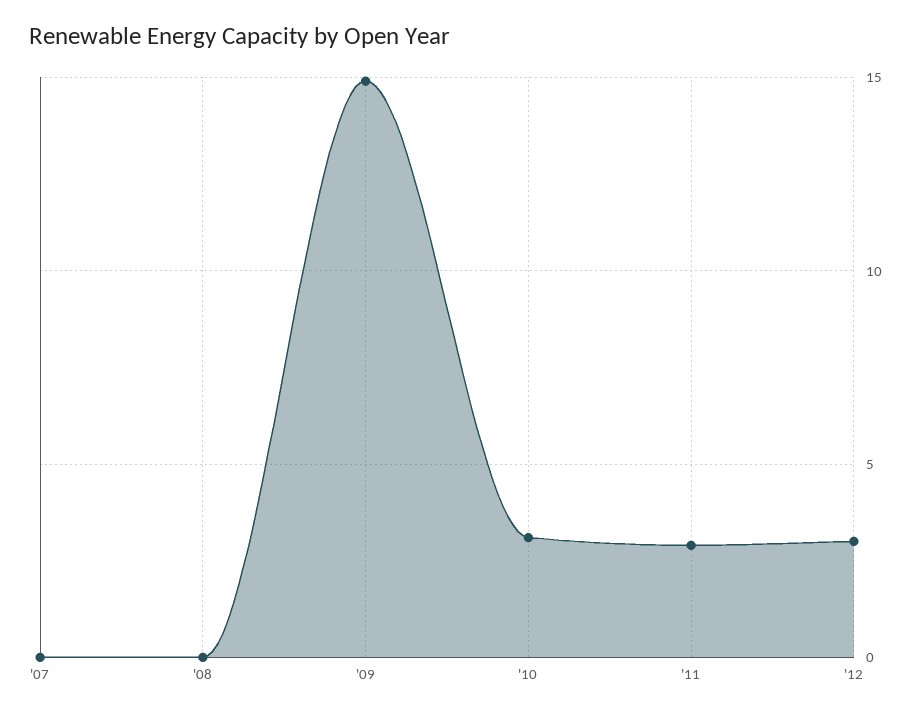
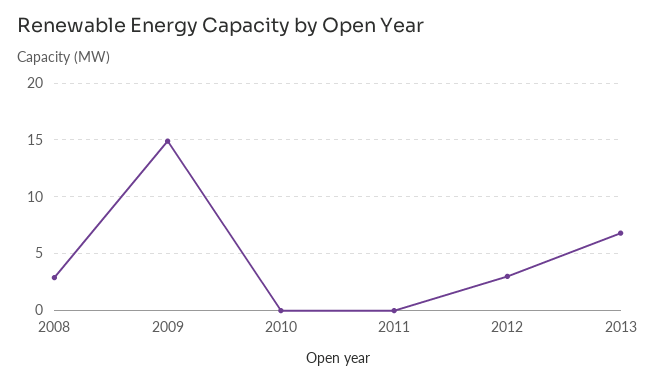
'07: 0 -> none
'08: 0 -> 3
'10: 3 -> 0
'11: 3 -> 0
2013: none -> 7

